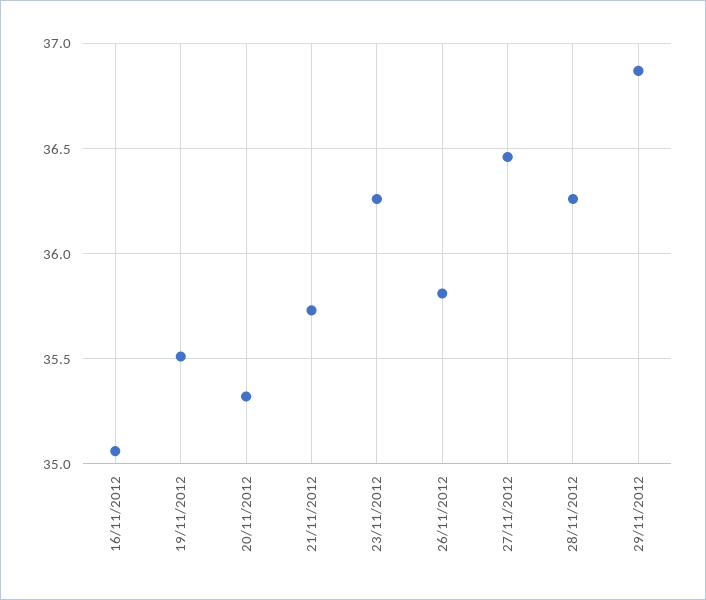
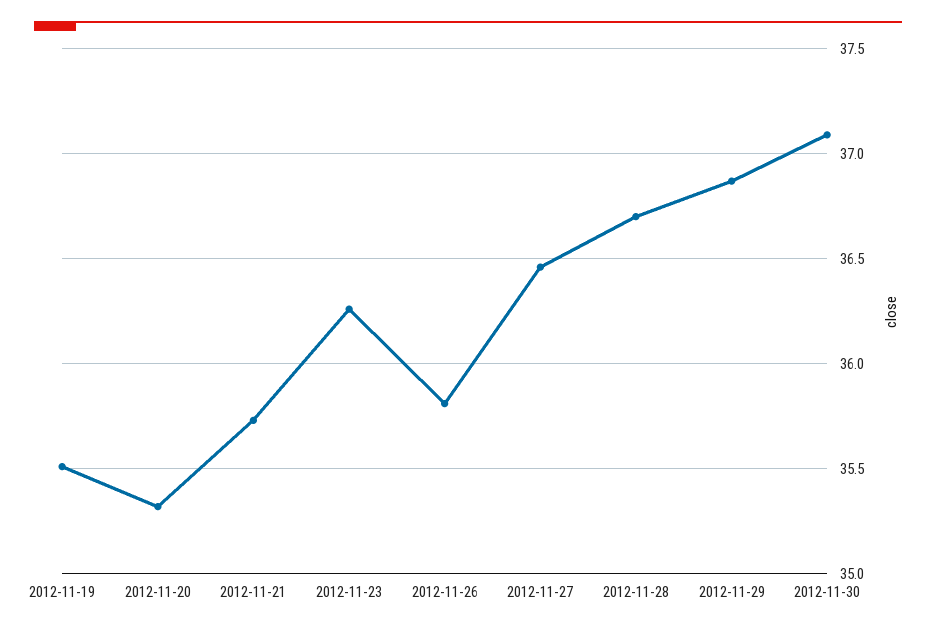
16/11/2012: 35.05 -> none
28/11/2012: 36.25 -> 36.7
2012-11-30: none -> 37.1

